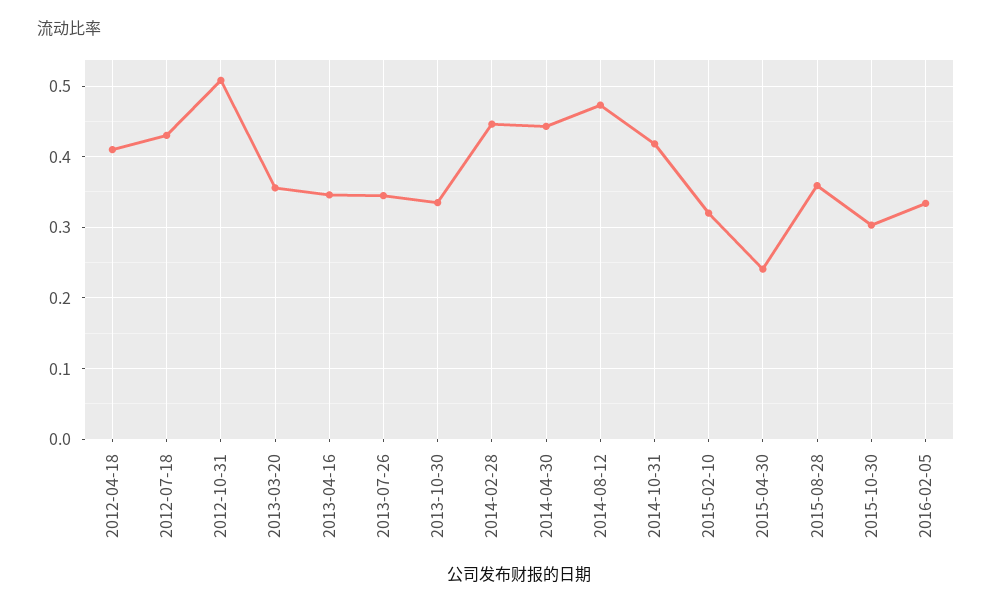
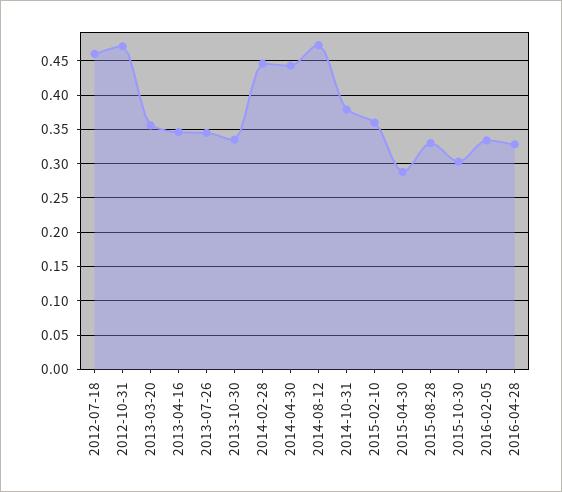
2012-04-18: 0.41 -> none
2012-07-18: 0.43 -> 0.46
2012-10-31: 0.51 -> 0.47
2014-10-31: 0.42 -> 0.38
2015-02-10: 0.32 -> 0.36
2015-04-30: 0.24 -> 0.29
2015-08-28: 0.36 -> 0.33
2016-04-28: none -> 0.33

